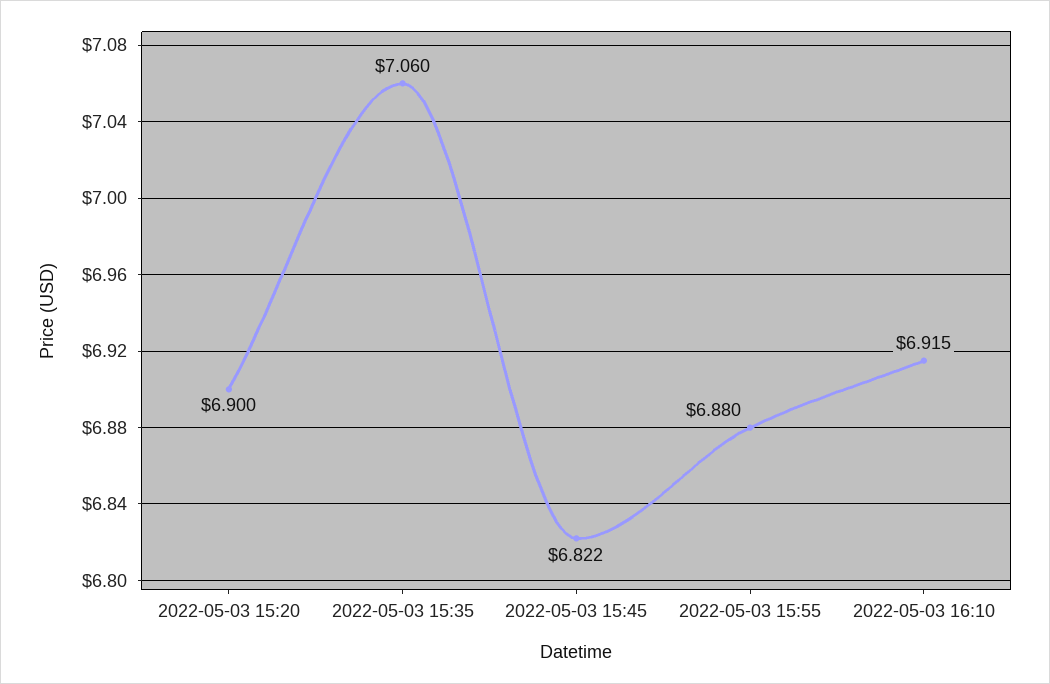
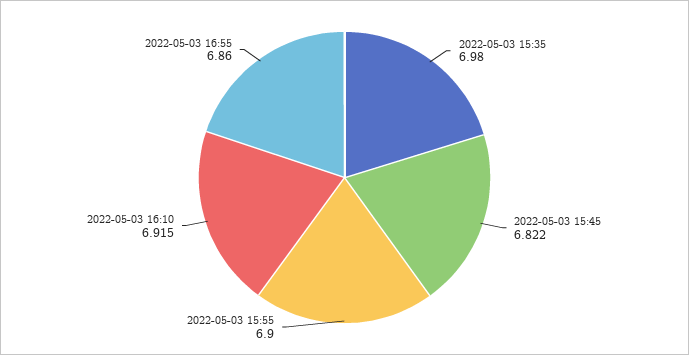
2022-05-03 15:20: 6.9 -> none
2022-05-03 15:35: 7.06 -> 6.98
2022-05-03 15:55: 6.88 -> 6.9
2022-05-03 16:55: none -> 6.86

